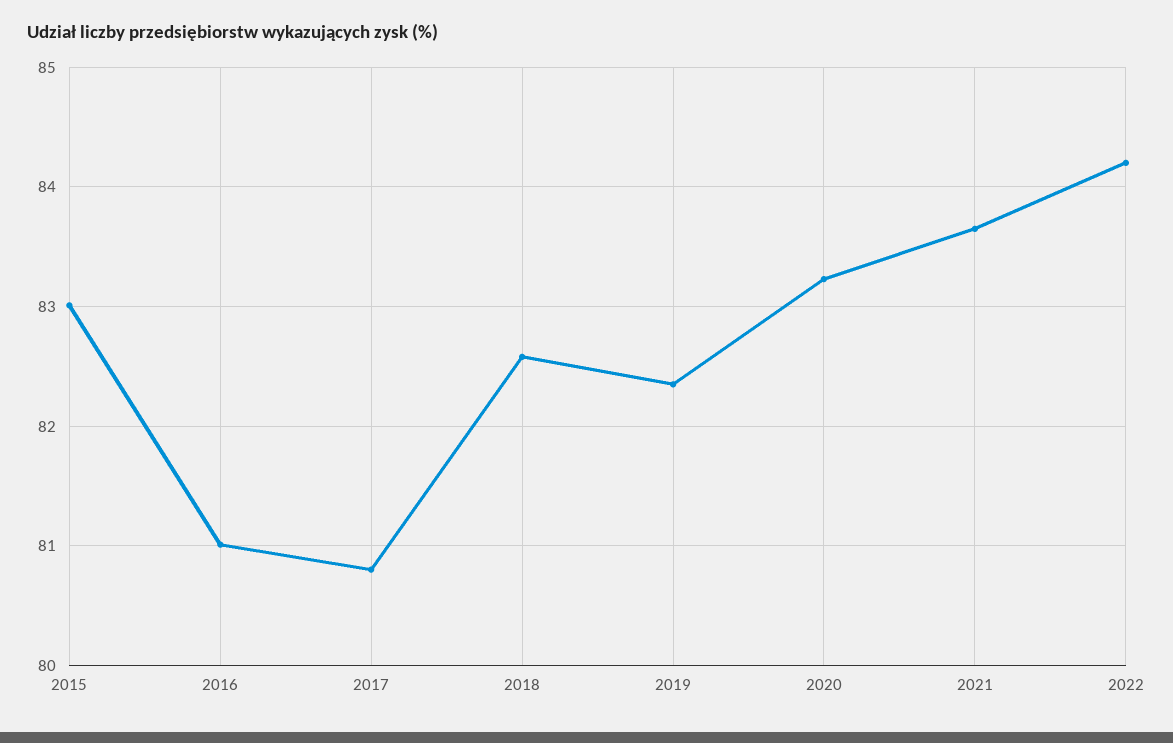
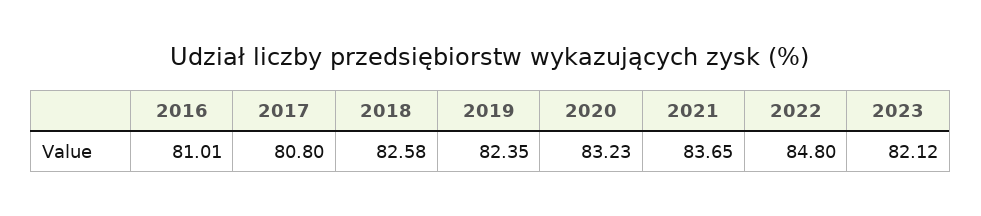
2015: 83 -> none
2022: 84.2 -> 84.8
2023: none -> 82.12

